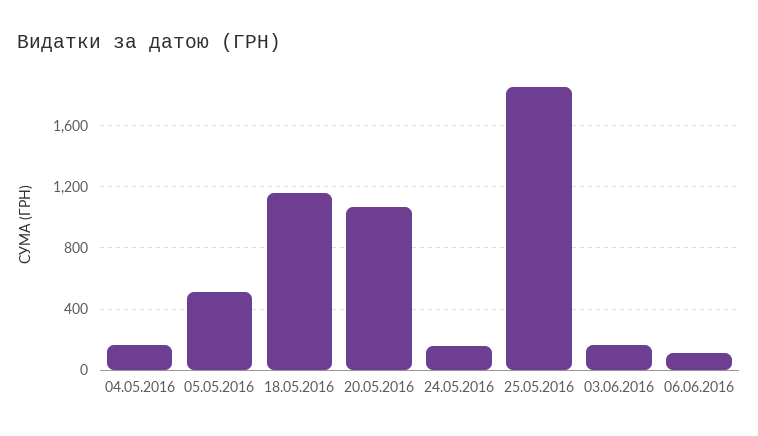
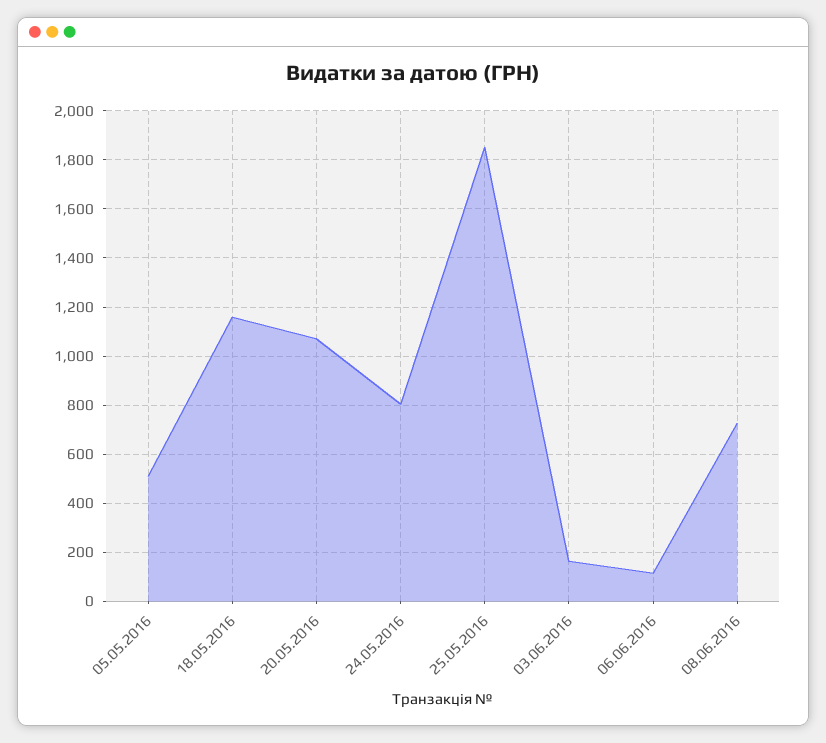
04.05.2016: 150 -> none
24.05.2016: 150 -> 800
08.06.2016: none -> 725

